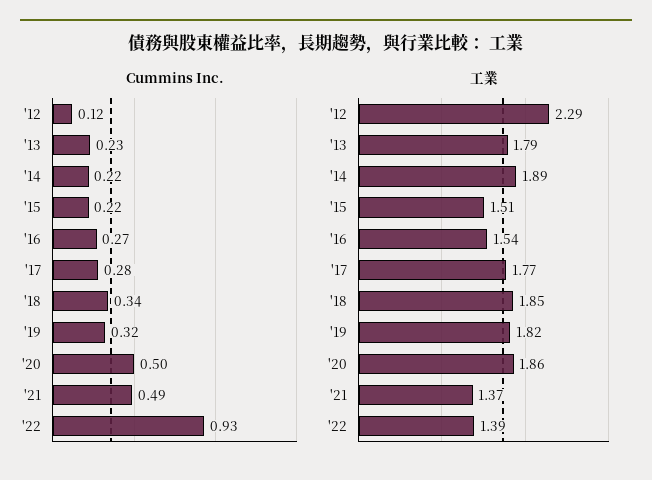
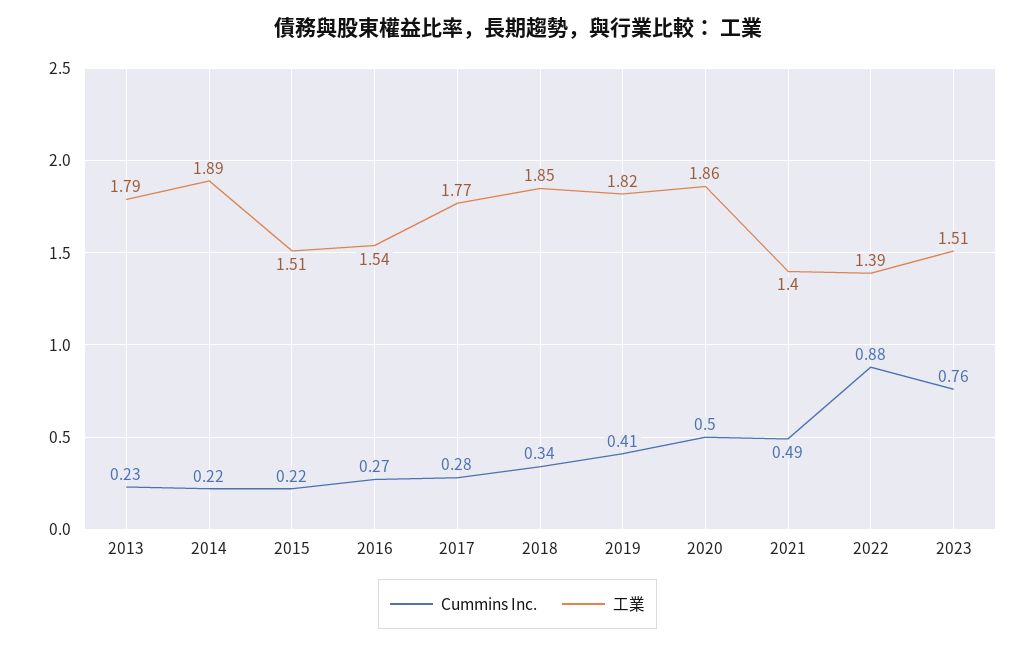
Cummins Inc., '12: 0.12 -> none
Cummins Inc., '19: 0.32 -> 0.41
Cummins Inc., '22: 0.93 -> 0.88
工業, '12: 2.29 -> none
工業, '21: 1.37 -> 1.4
Cummins Inc., 2023: none -> 0.76
工業, 2023: none -> 1.51

